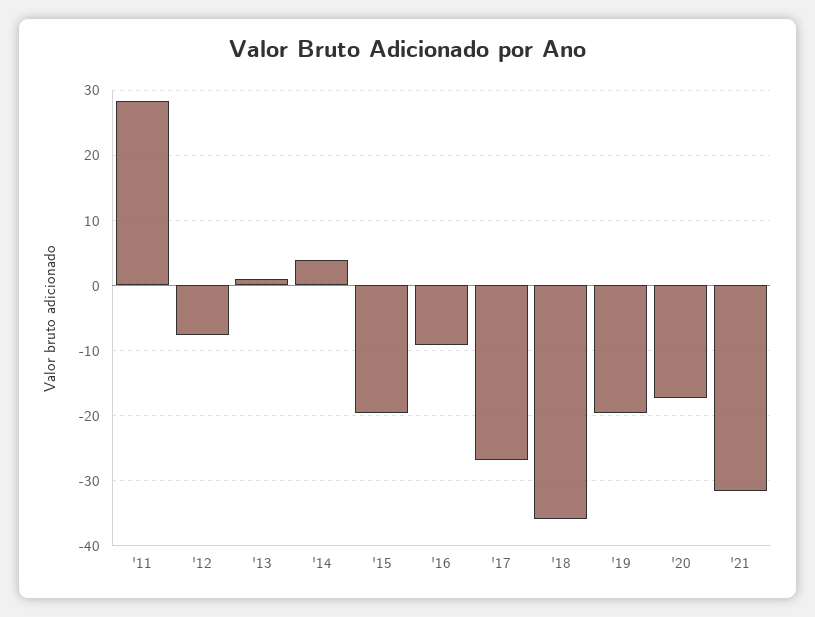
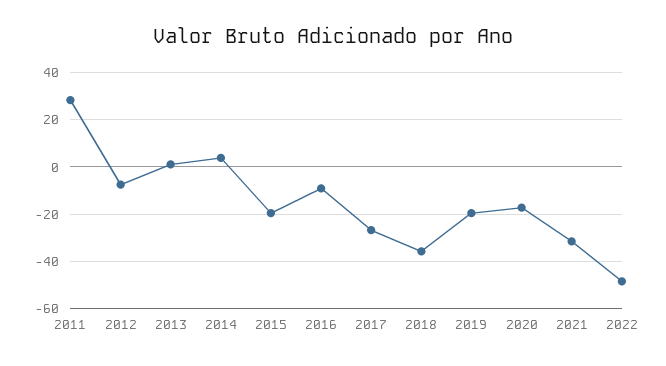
2022: none -> -50

